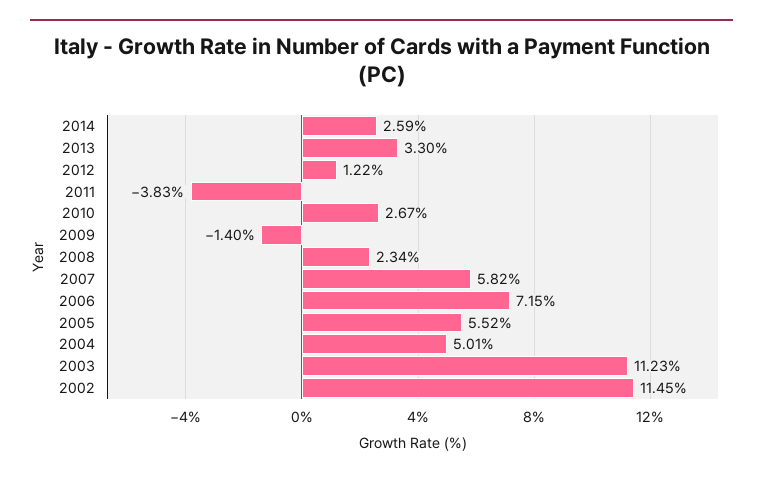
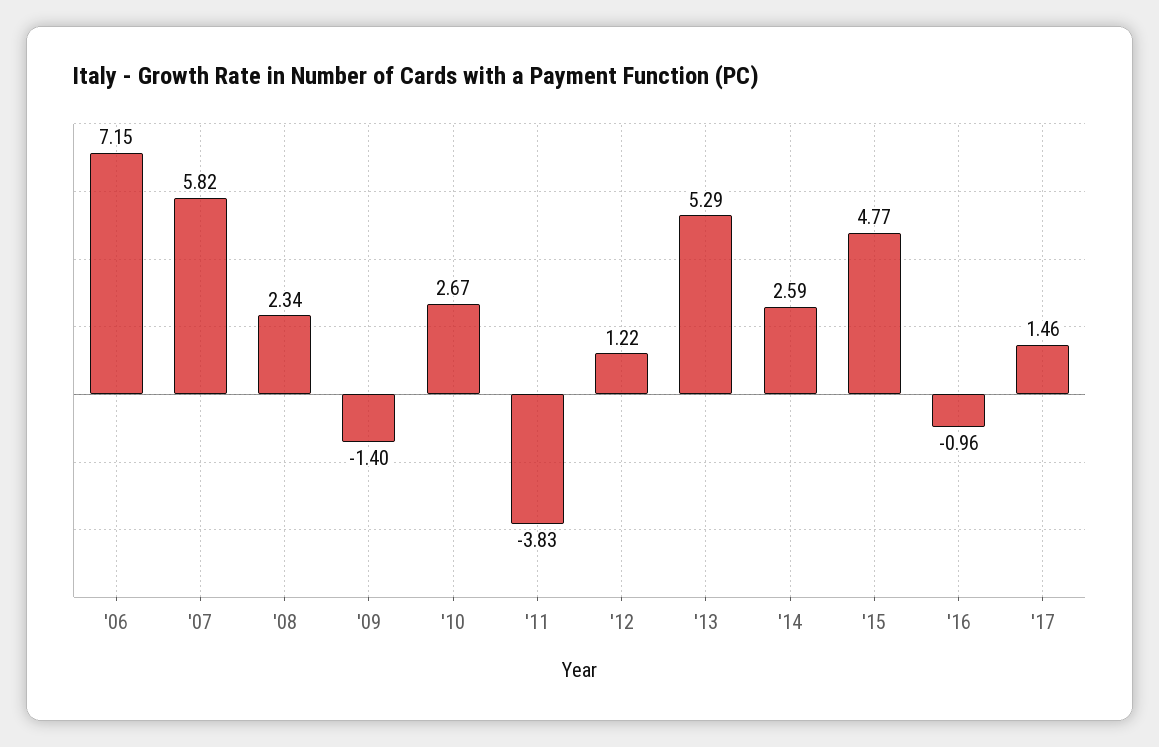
2013: 3.3 -> 5.29
2005: 5.52 -> none
2004: 5.01 -> none
2003: 11.23 -> none
2002: 11.45 -> none
'15: none -> 4.77
'16: none -> -0.96
'17: none -> 1.46

